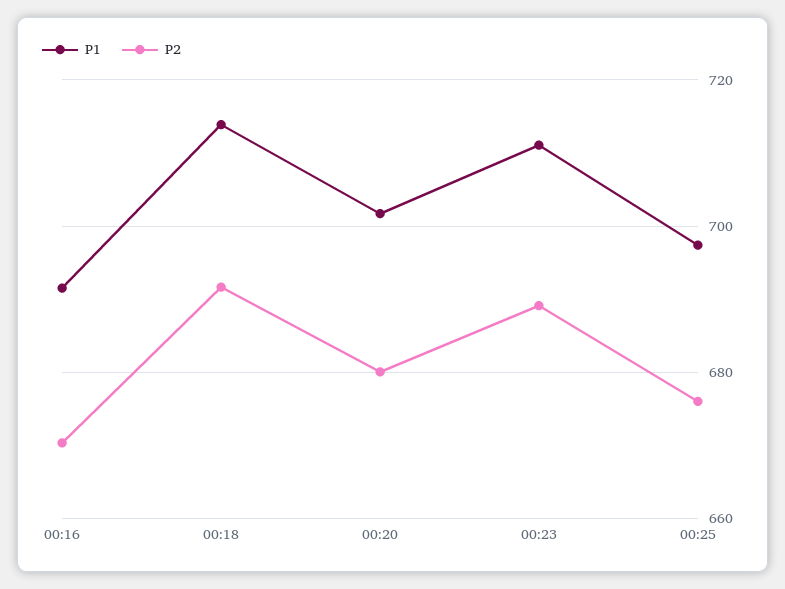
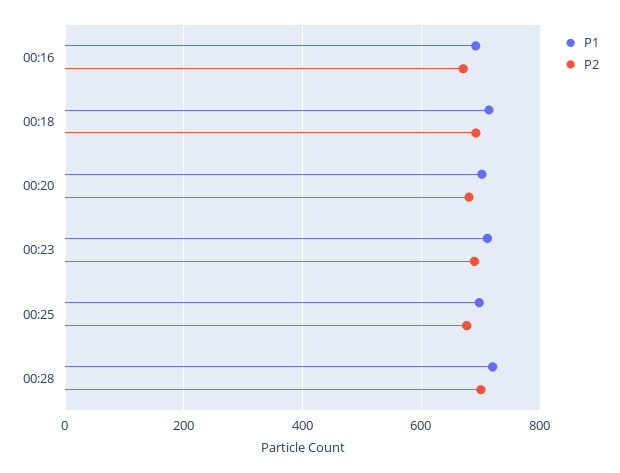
P1, 00:28: none -> 720
P2, 00:28: none -> 700

